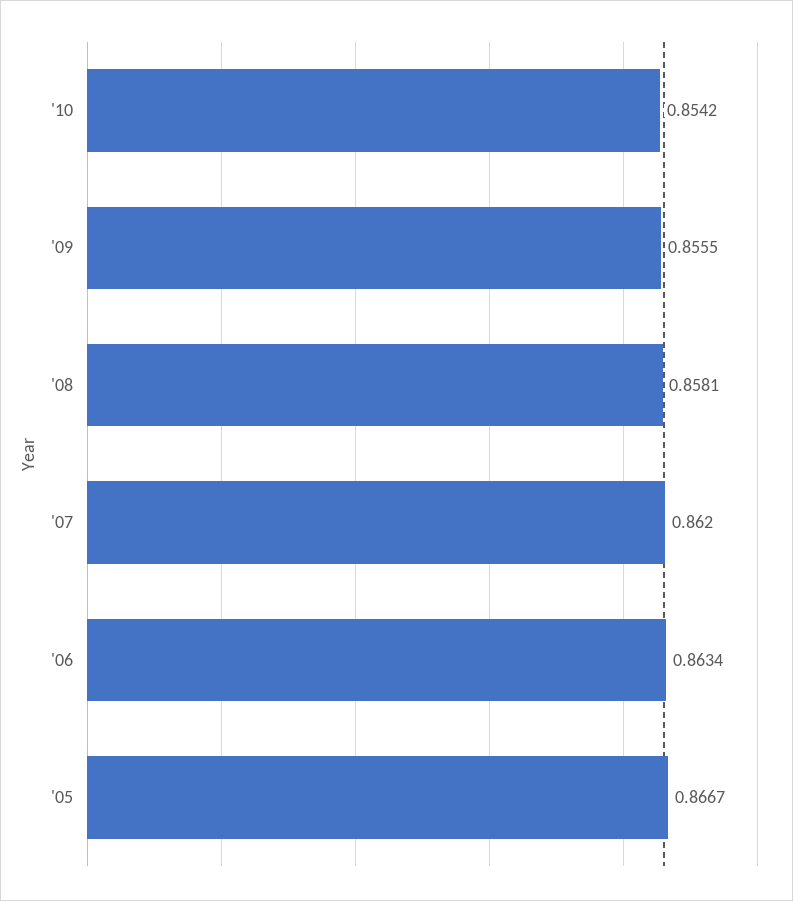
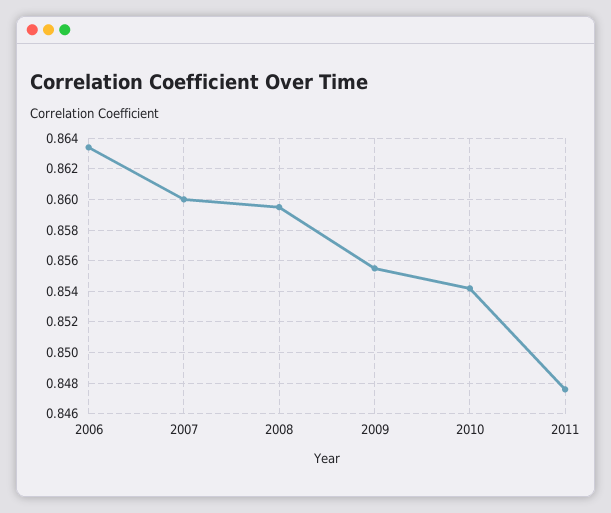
'08: 0.8581 -> 0.8595
'07: 0.862 -> 0.86
'05: 0.8667 -> none
2011: none -> 0.8475

